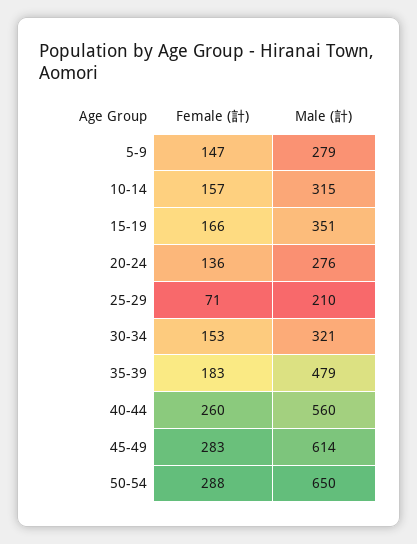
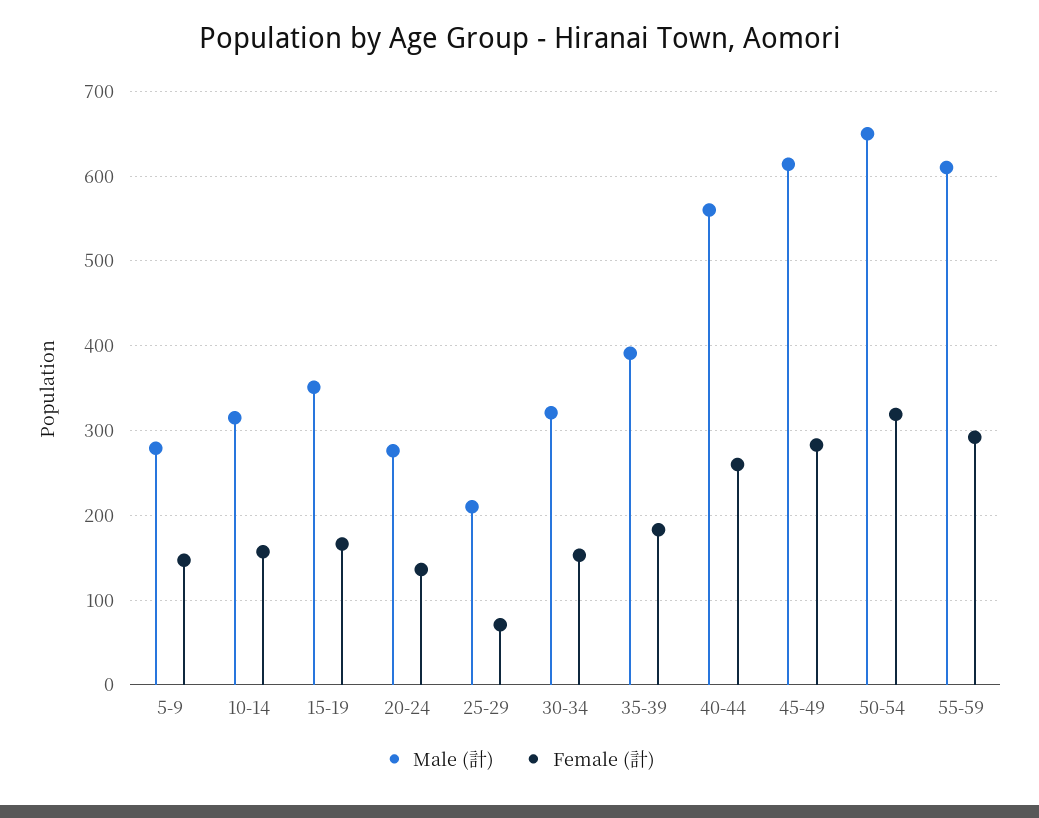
Male (計), 35-39: 479 -> 390
Female (計), 50-54: 288 -> 320
Male (計), 55-59: none -> 610
Female (計), 55-59: none -> 290

